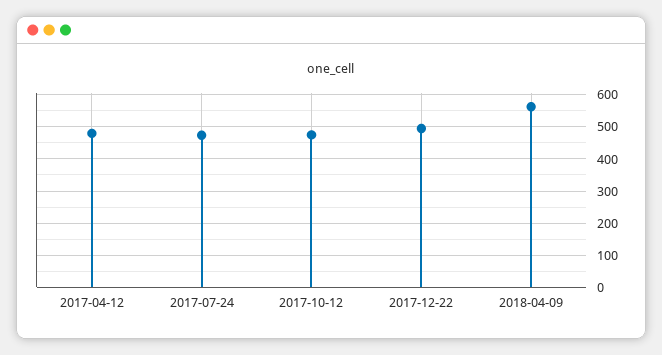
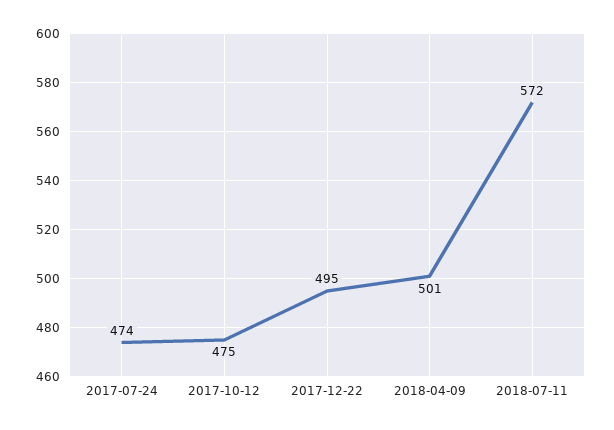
2017-04-12: 480 -> none
2018-04-09: 560 -> 501
2018-07-11: none -> 572

